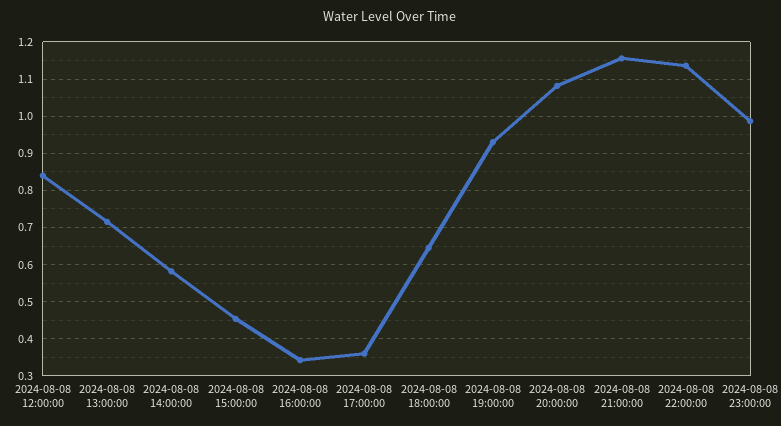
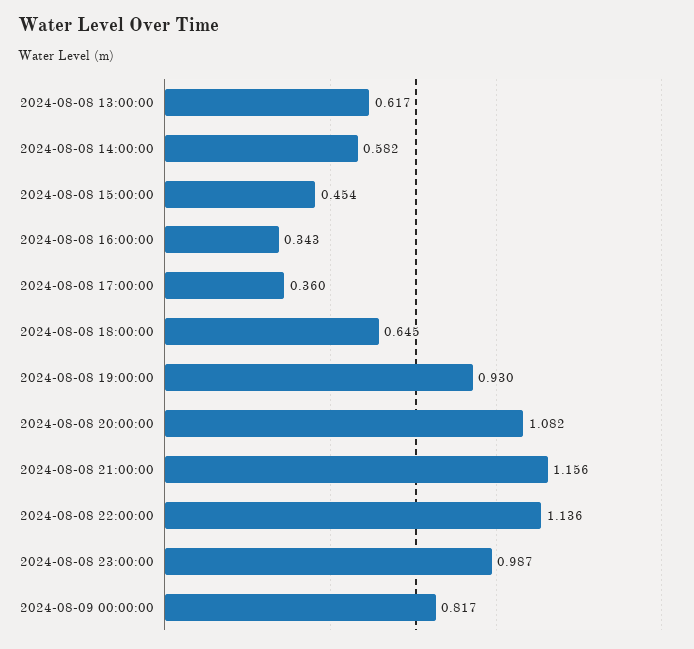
2024-08-08 12:00:00: 0.84 -> none
2024-08-08 13:00:00: 0.72 -> 0.617
2024-08-09 00:00:00: none -> 0.817

